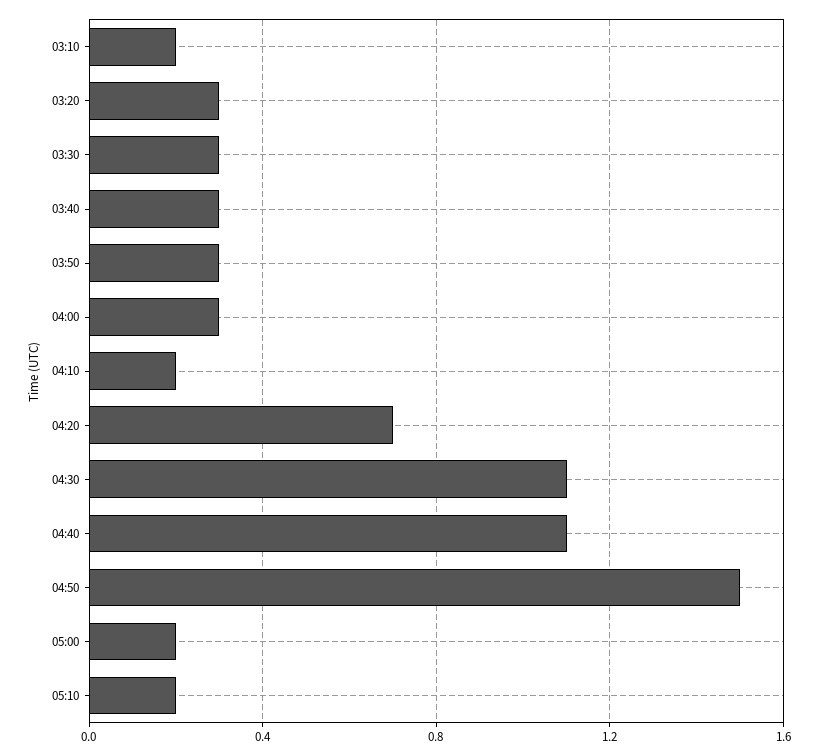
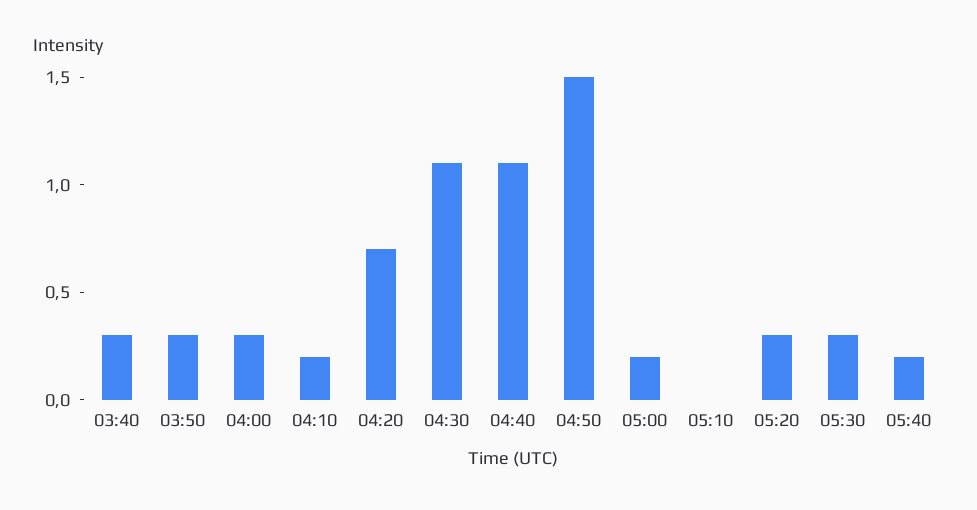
03:10: 0.2 -> none
03:20: 0.3 -> none
03:30: 0.3 -> none
05:10: 0.2 -> 0
05:20: none -> 0.3
05:30: none -> 0.3
05:40: none -> 0.2

